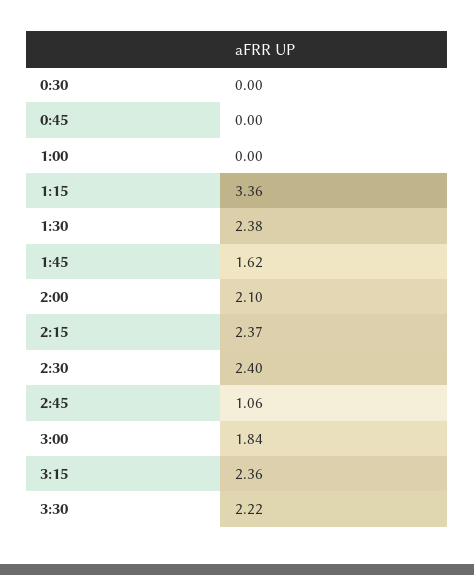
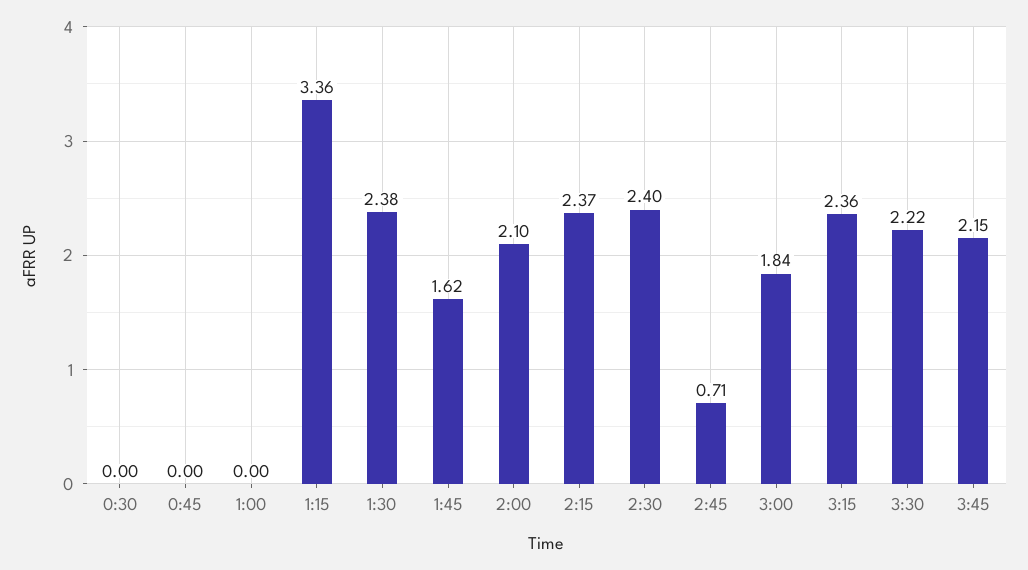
2:45: 1.06 -> 0.71
3:45: none -> 2.15

